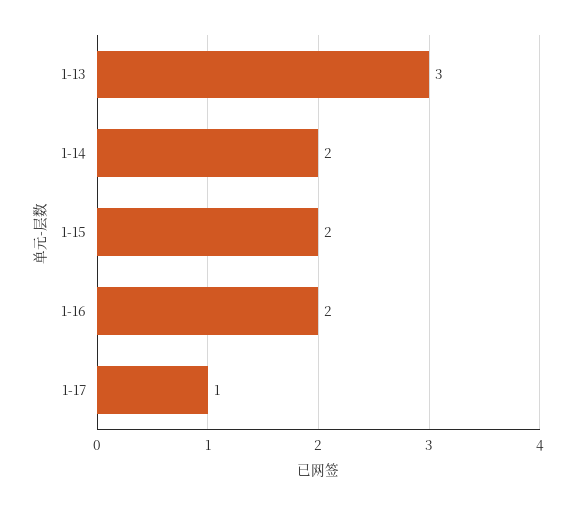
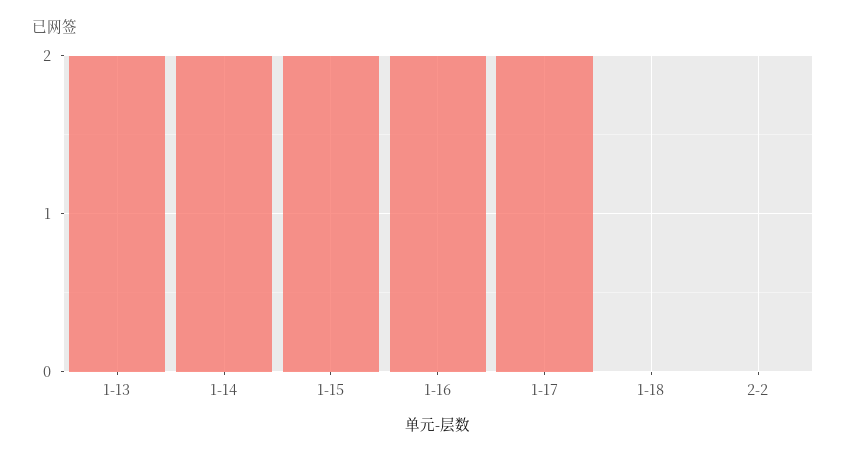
1-13: 3 -> 2
1-17: 1 -> 2
1-18: none -> 0
2-2: none -> 0

